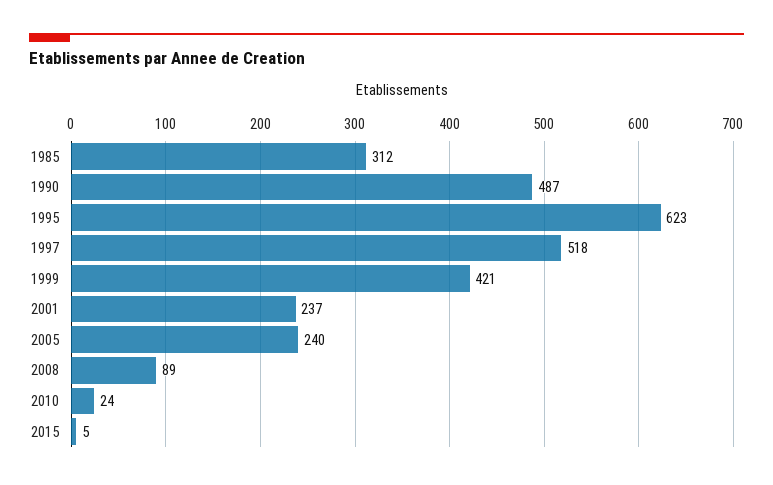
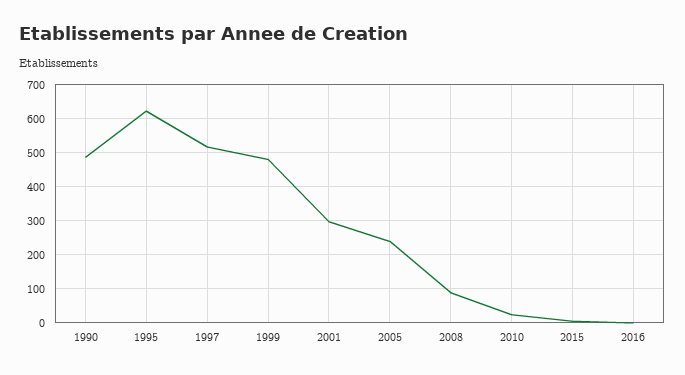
1985: 312 -> none
1999: 421 -> 480
2001: 237 -> 300
2016: none -> 0

